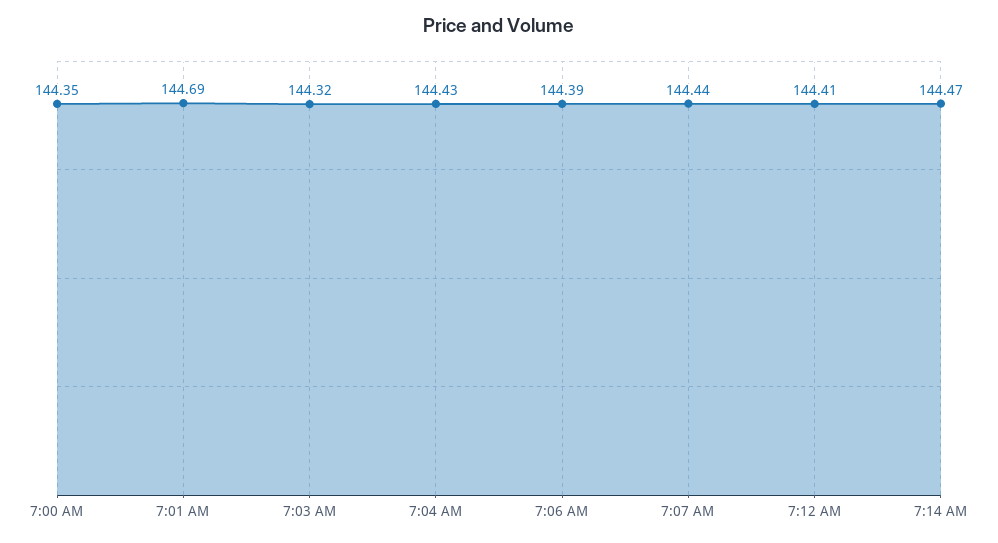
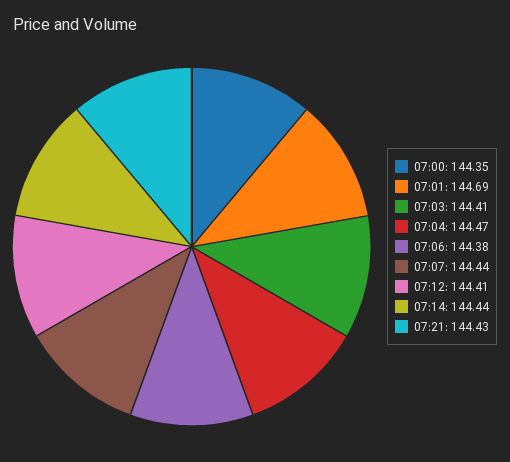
7:03 AM: 144.32 -> 144.41
7:04 AM: 144.43 -> 144.47
7:06 AM: 144.39 -> 144.38
7:14 AM: 144.47 -> 144.44
07:21: none -> 144.43

